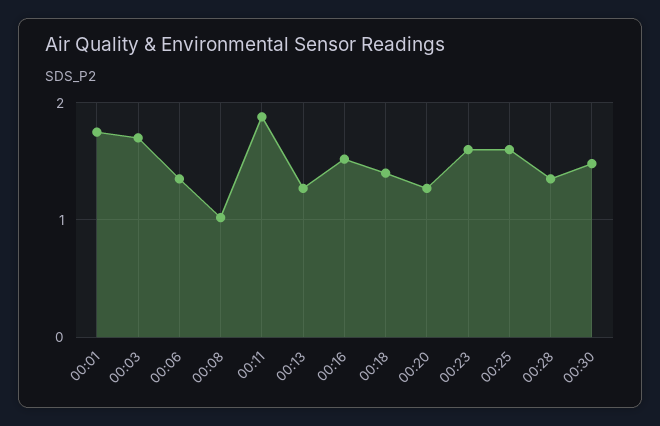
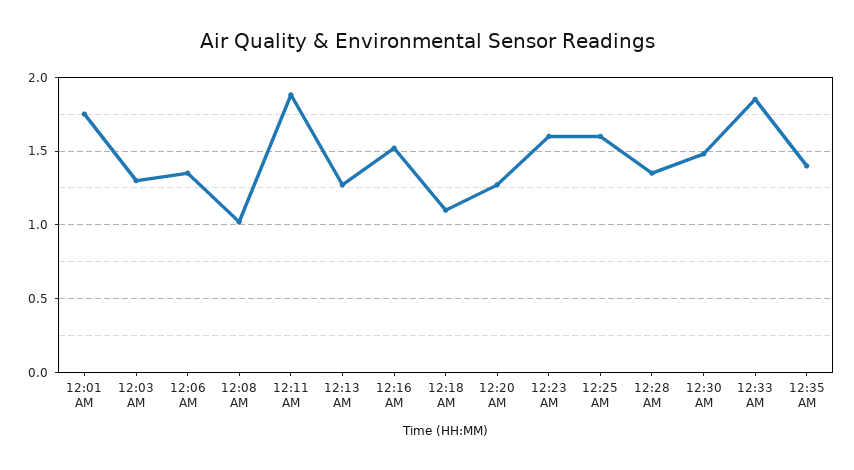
00:03: 1.7 -> 1.3
00:18: 1.4 -> 1.1
12:33 AM: none -> 1.85
12:35 AM: none -> 1.4

